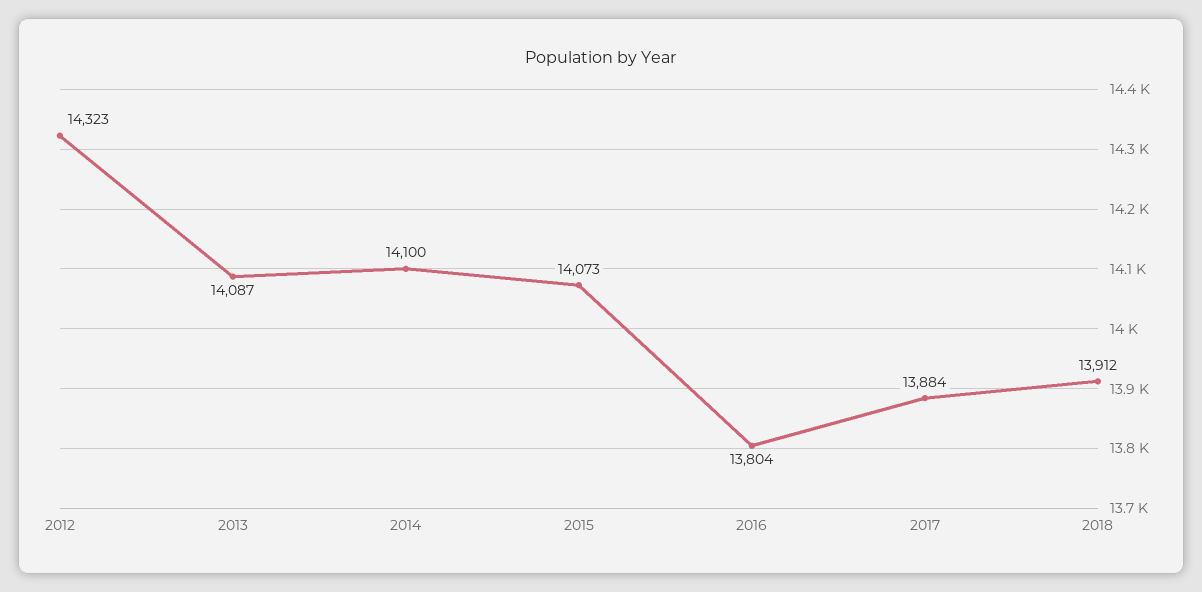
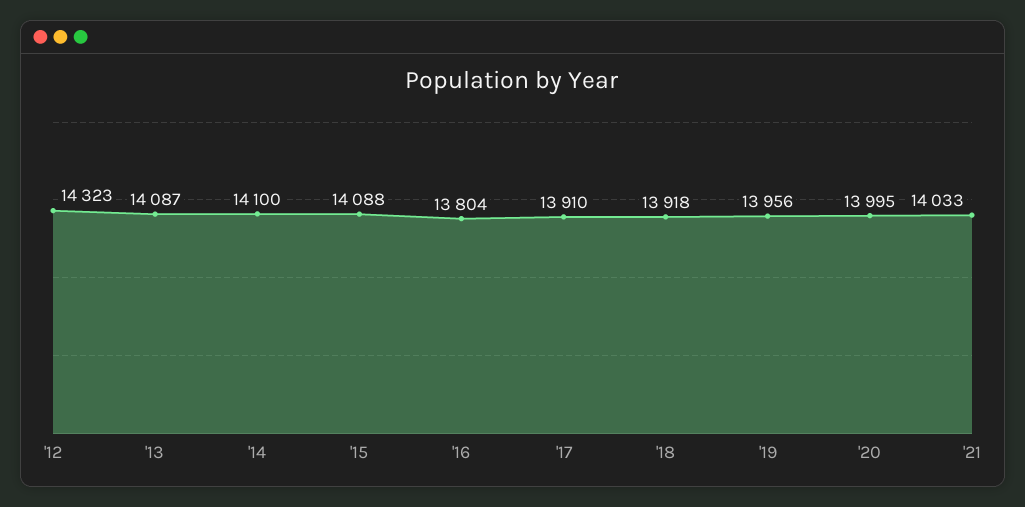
2015: 14073 -> 14088
2017: 13884 -> 13910
2018: 13912 -> 13918
'19: none -> 13956
'20: none -> 13995
'21: none -> 14033

